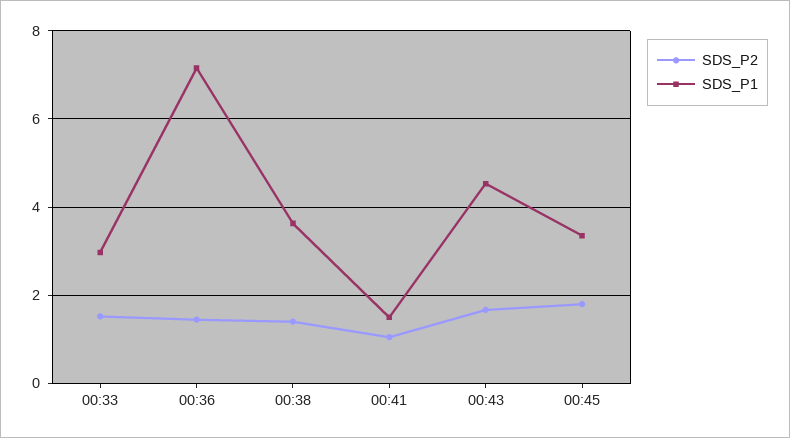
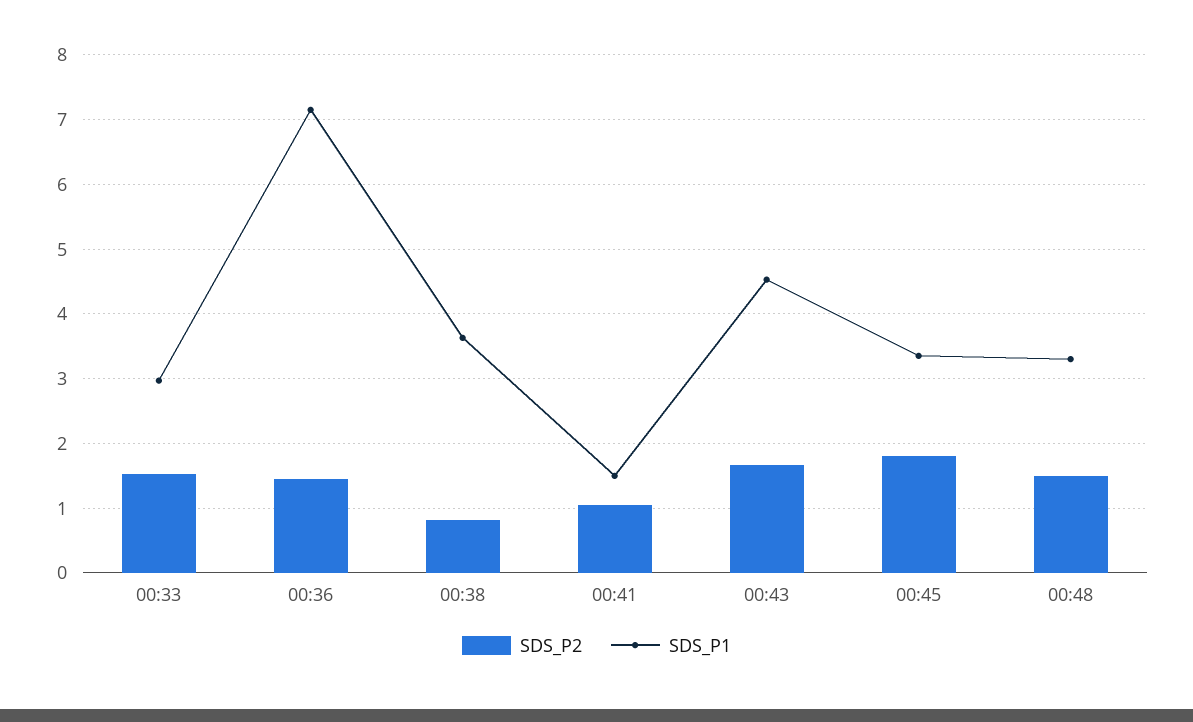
SDS_P2, 00:38: 1.4 -> 0.8
SDS_P2, 00:48: none -> 1.5
SDS_P1, 00:48: none -> 3.3

